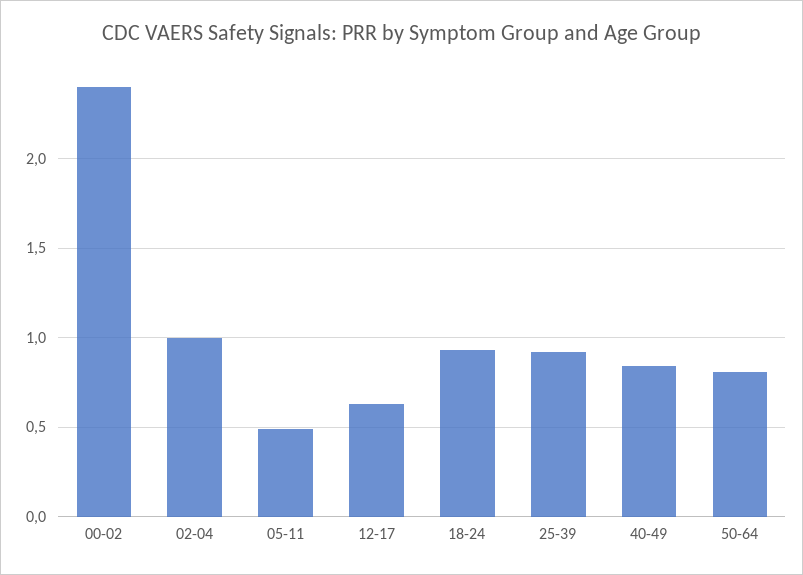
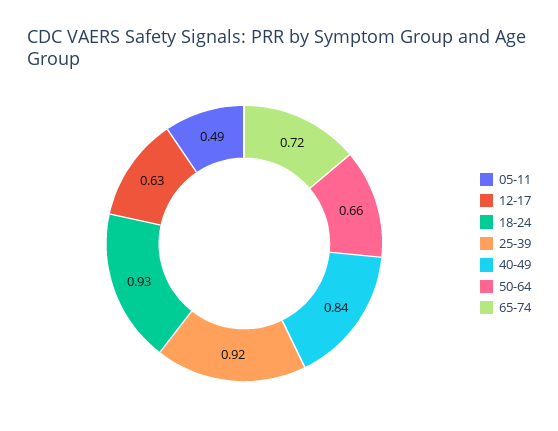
00-02: 2.4 -> none
02-04: 1 -> none
50-64: 0.8 -> 0.66
65-74: none -> 0.72

